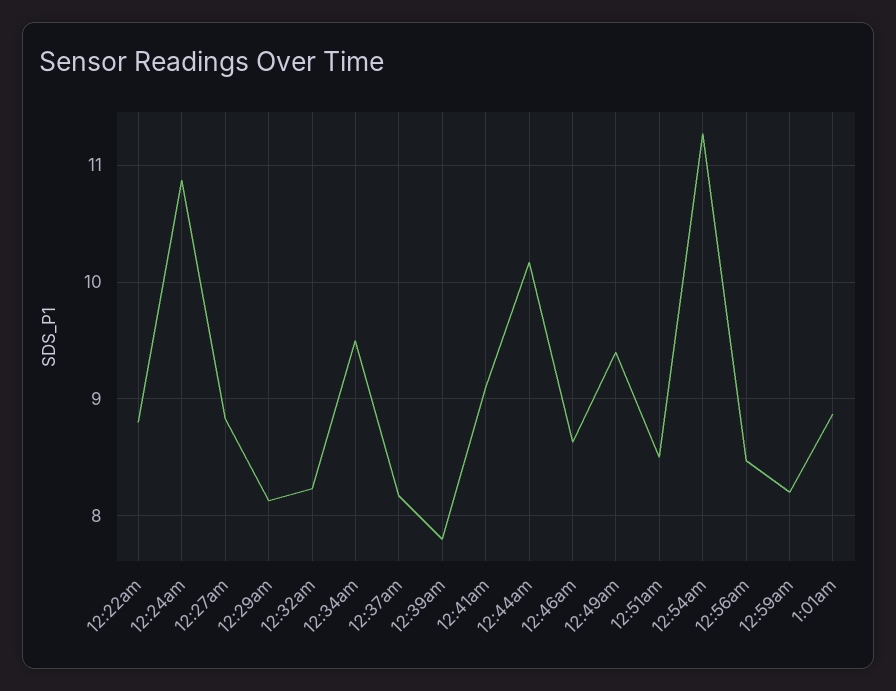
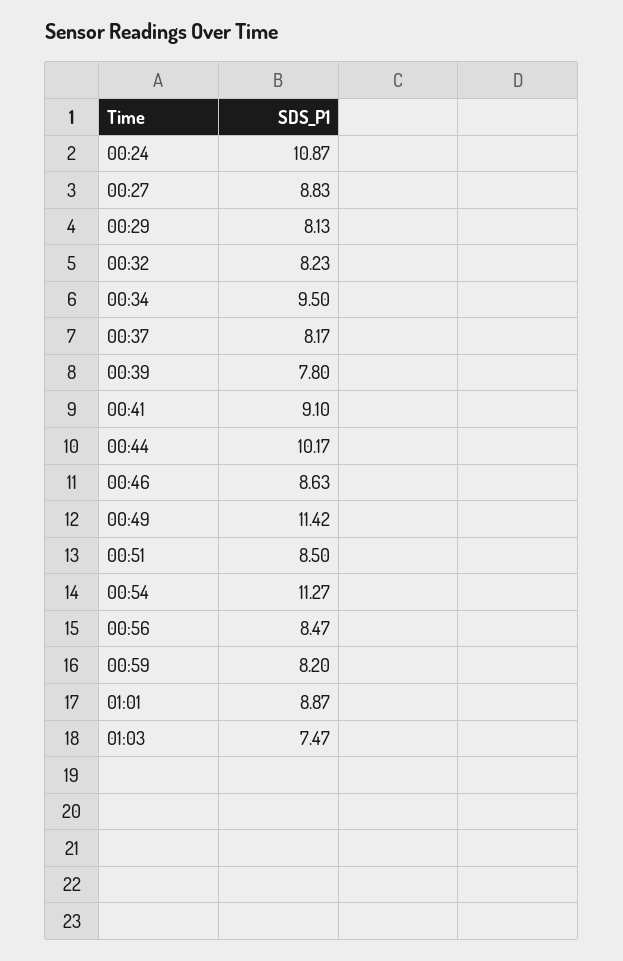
12:22am: 8.8 -> none
12:49am: 9.4 -> 11.42
01:03: none -> 7.47

